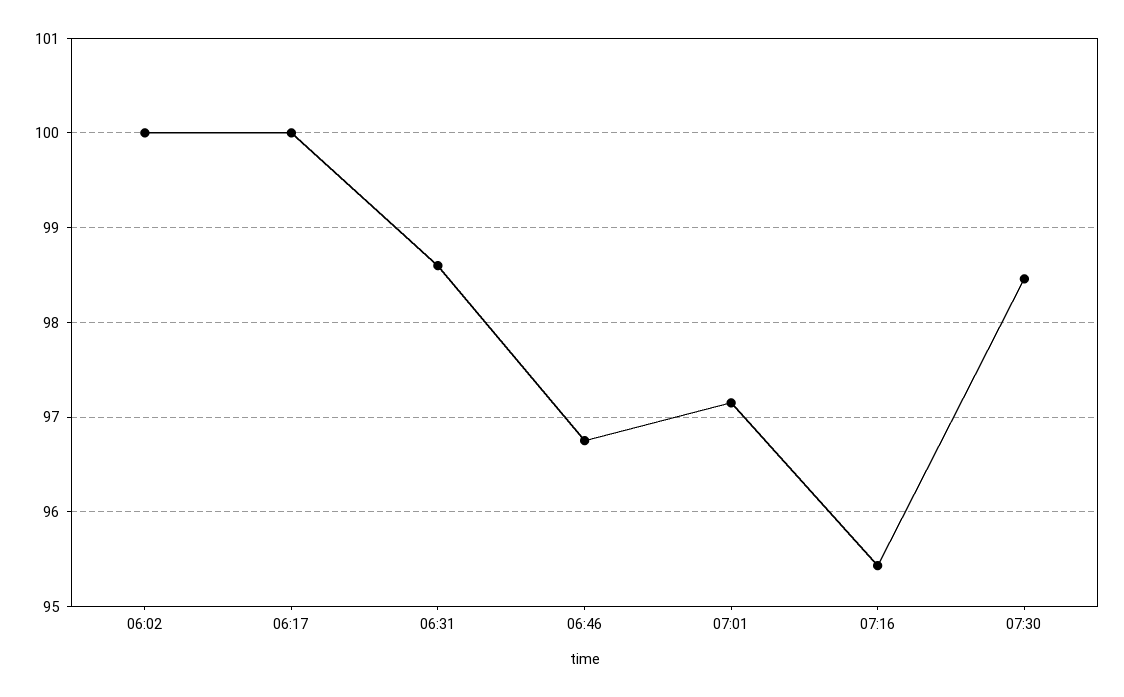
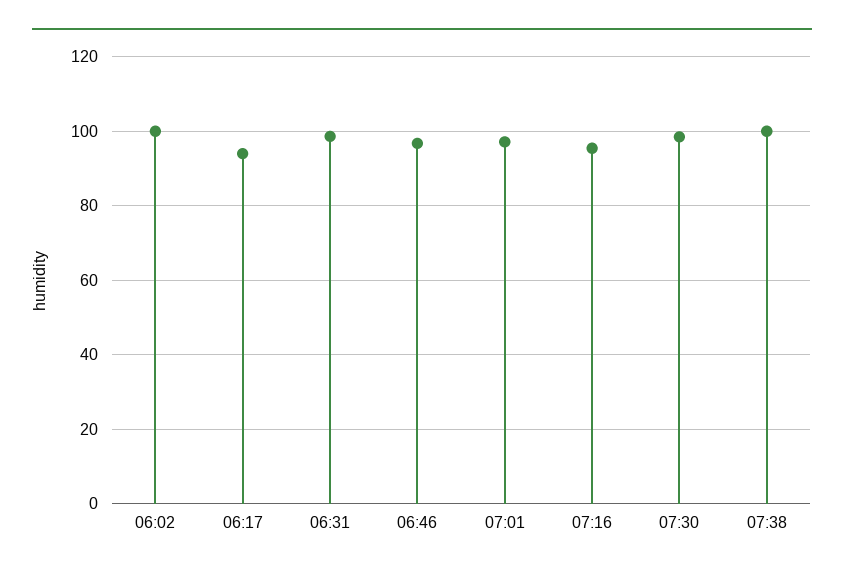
06:17: 100 -> 94
07:38: none -> 100

